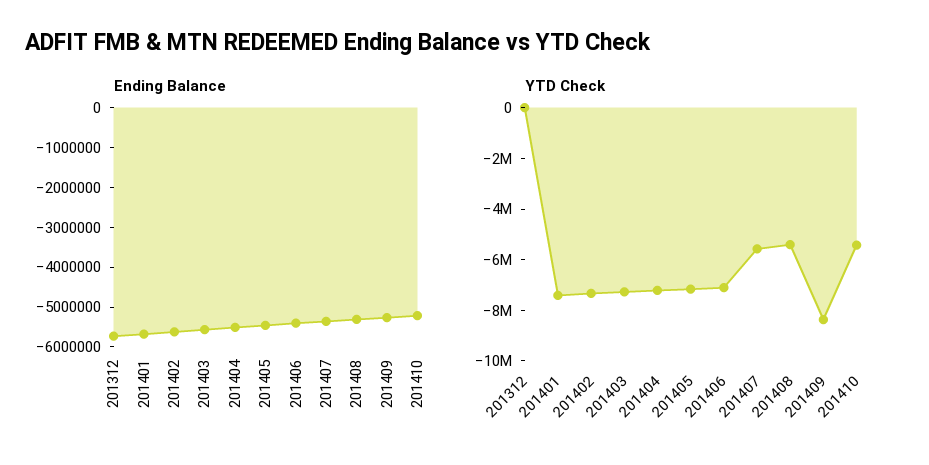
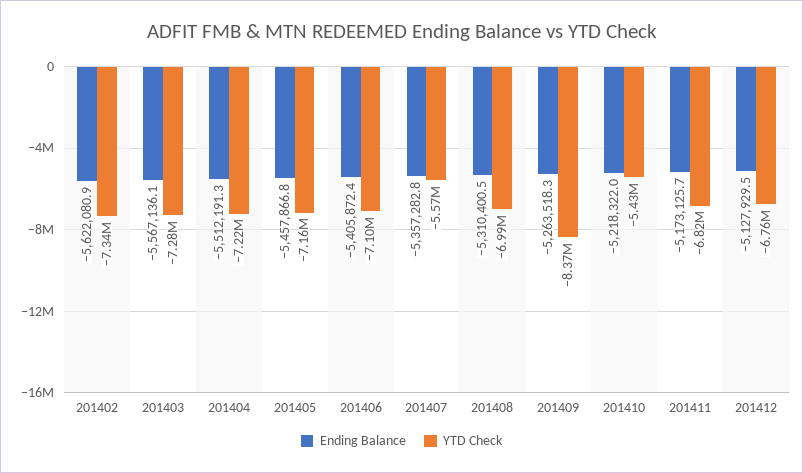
Ending Balance, 201312: -5750000 -> none
Ending Balance, 201401: -5750000 -> none
YTD Check, 201312: 0 -> none
YTD Check, 201401: -7500000 -> none
YTD Check, 201408: -5500000 -> -6990000
Ending Balance, 201411: none -> -5173125.7
YTD Check, 201411: none -> -6820000
Ending Balance, 201412: none -> -5127929.5
YTD Check, 201412: none -> -6760000

